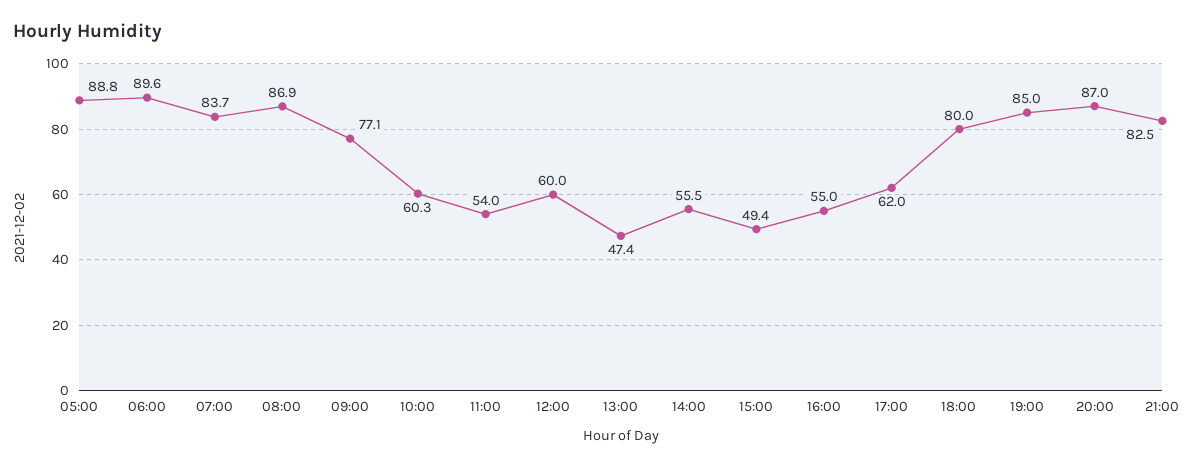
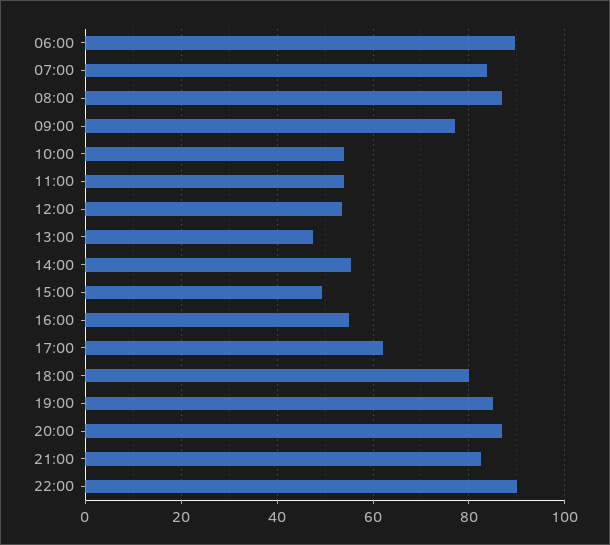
05:00: 88.8 -> none
10:00: 60.3 -> 54
12:00: 60 -> 54
22:00: none -> 90

